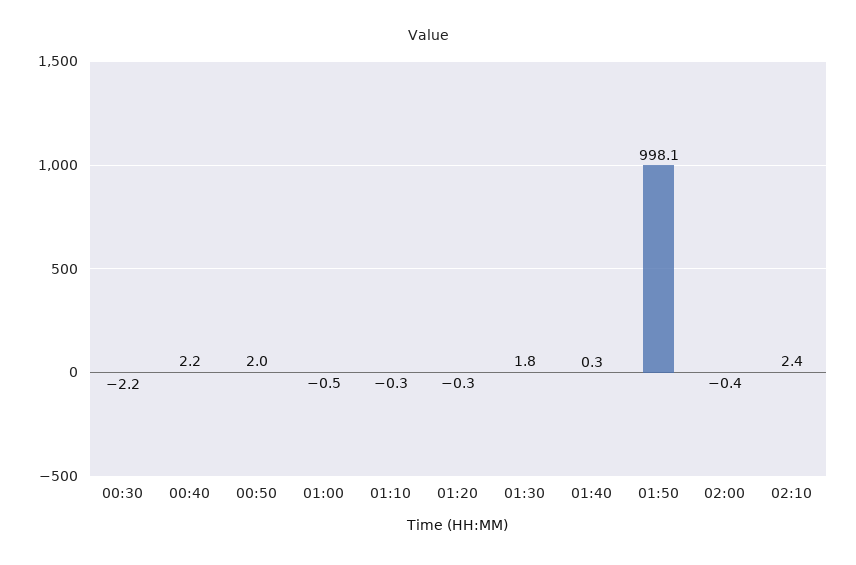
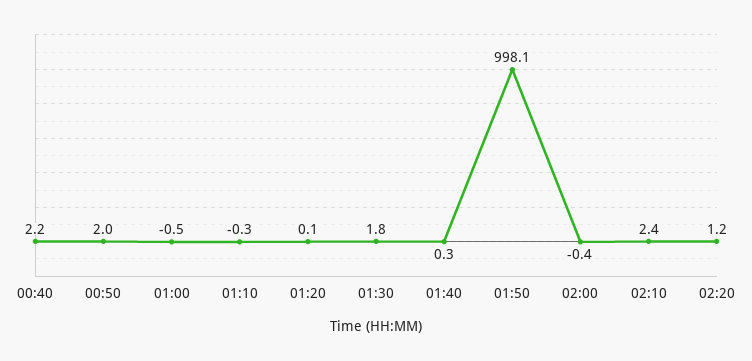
00:30: -2.2 -> none
01:20: -0.3 -> 0.1
02:20: none -> 1.2

